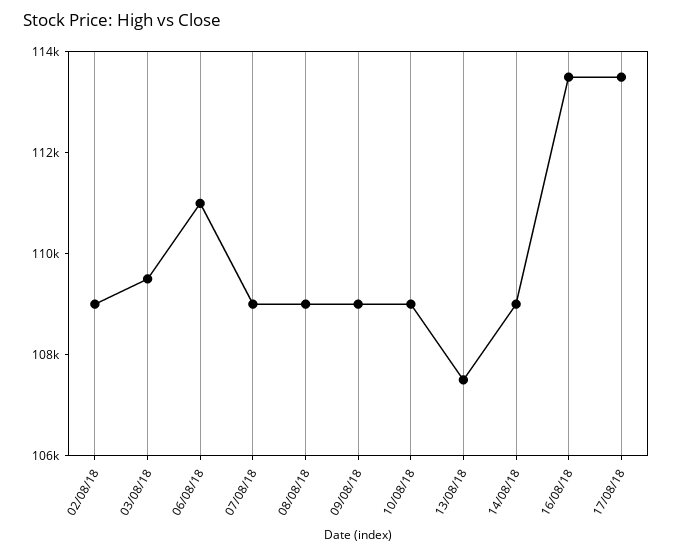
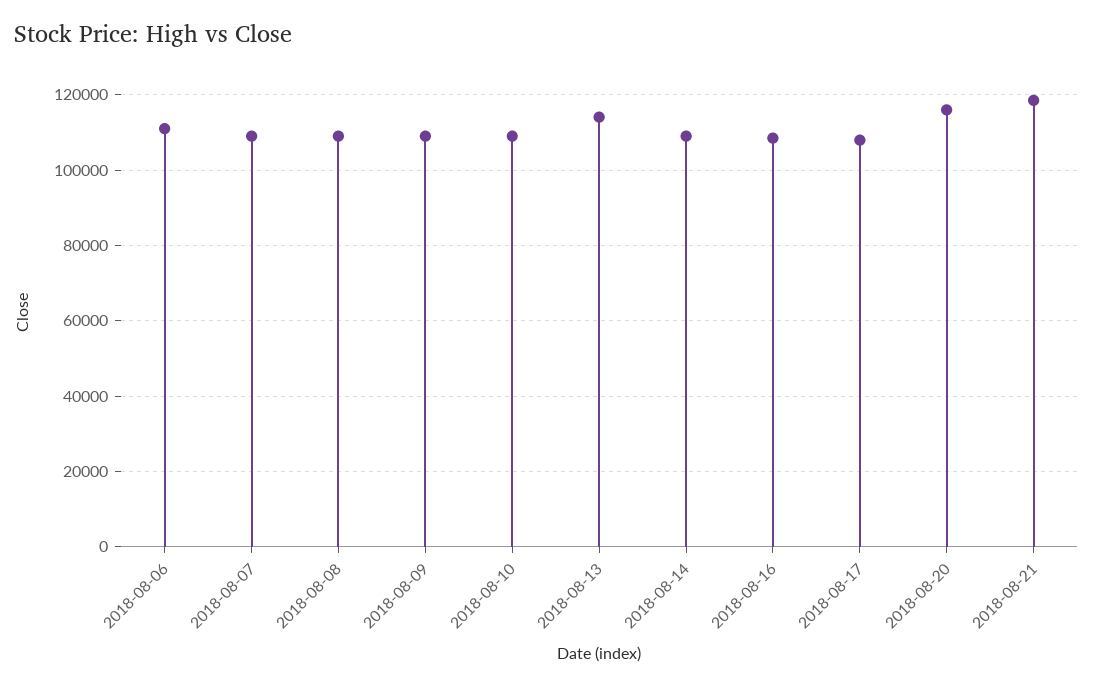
02/08/18: 109000 -> none
03/08/18: 109500 -> none
13/08/18: 107500 -> 114000
16/08/18: 113500 -> 108000
17/08/18: 113500 -> 108000
2018-08-20: none -> 116000
2018-08-21: none -> 118000

